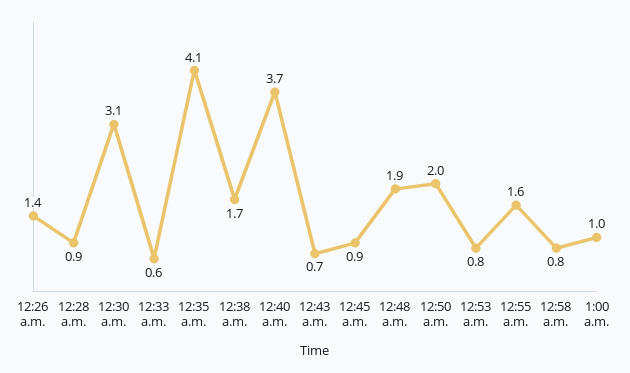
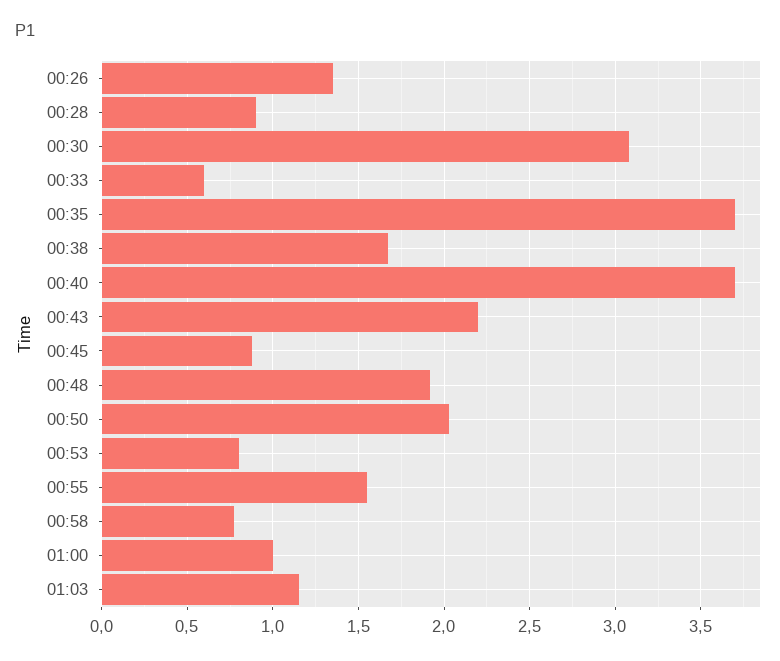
12:35 a.m.: 4.1 -> 3.7
12:43 a.m.: 0.7 -> 2.2
01:03: none -> 1.15

